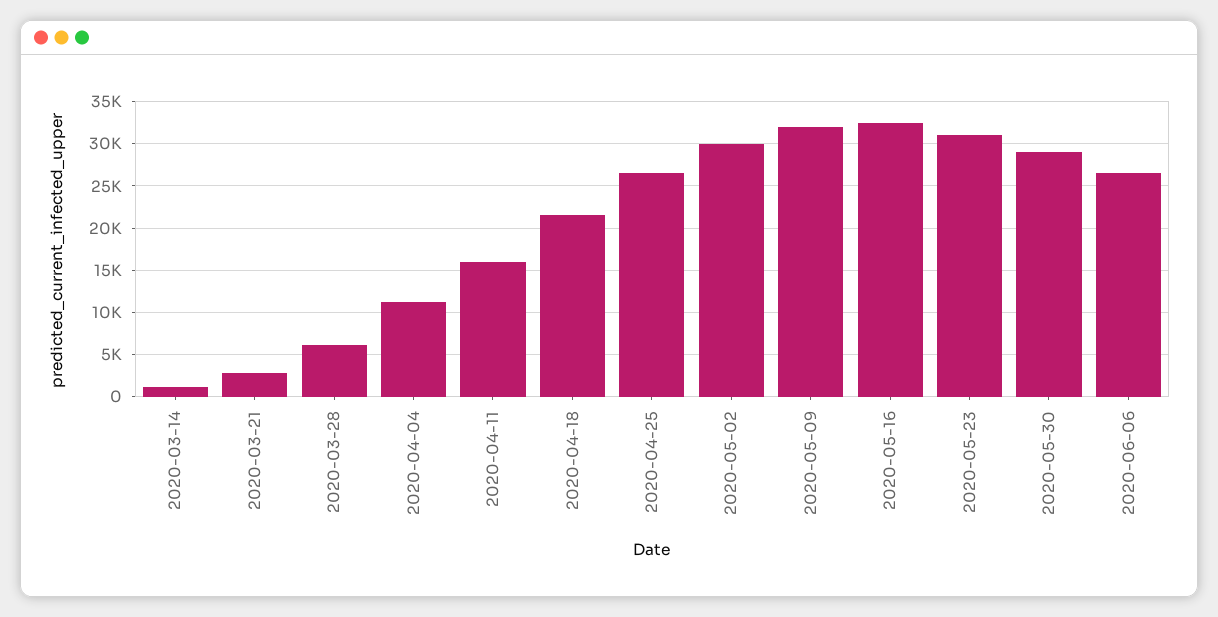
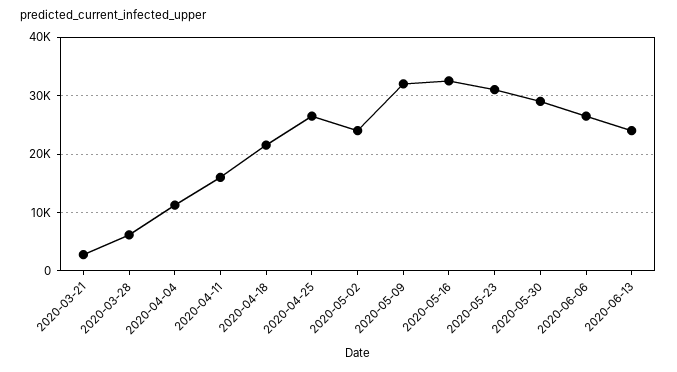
2020-03-14: 1000 -> none
2020-05-02: 30000 -> 24000
2020-06-13: none -> 24000

